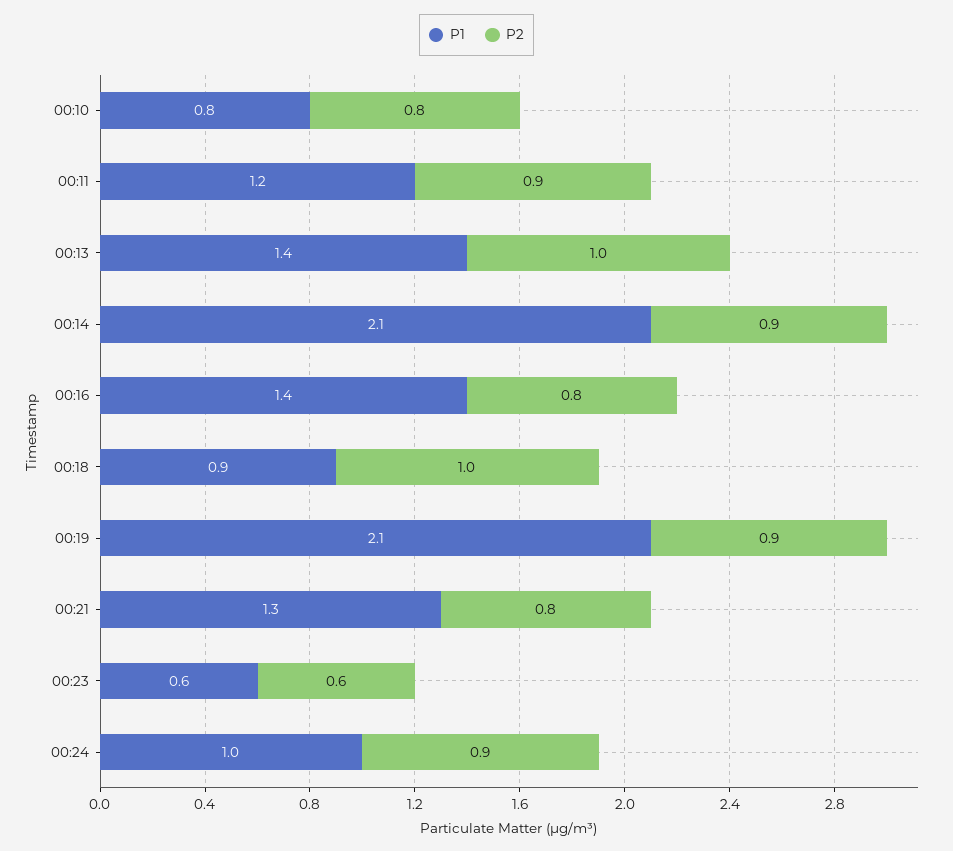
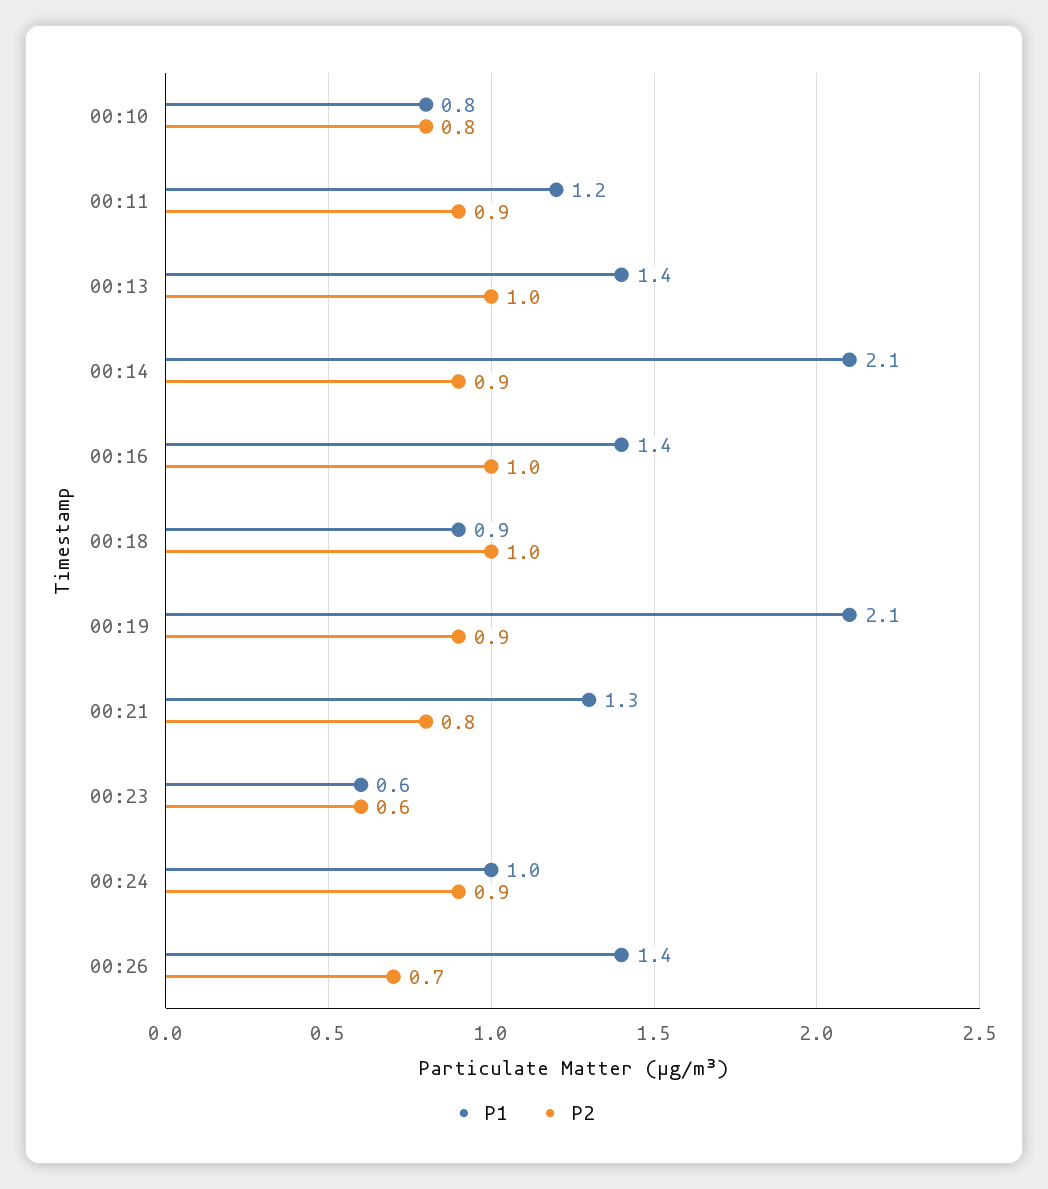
P2, 00:16: 0.8 -> 1
P1, 00:26: none -> 1.4
P2, 00:26: none -> 0.7

